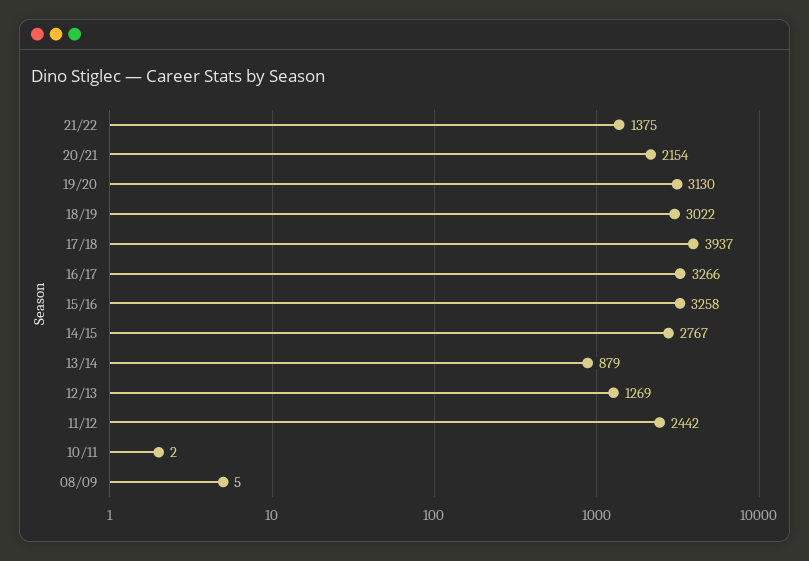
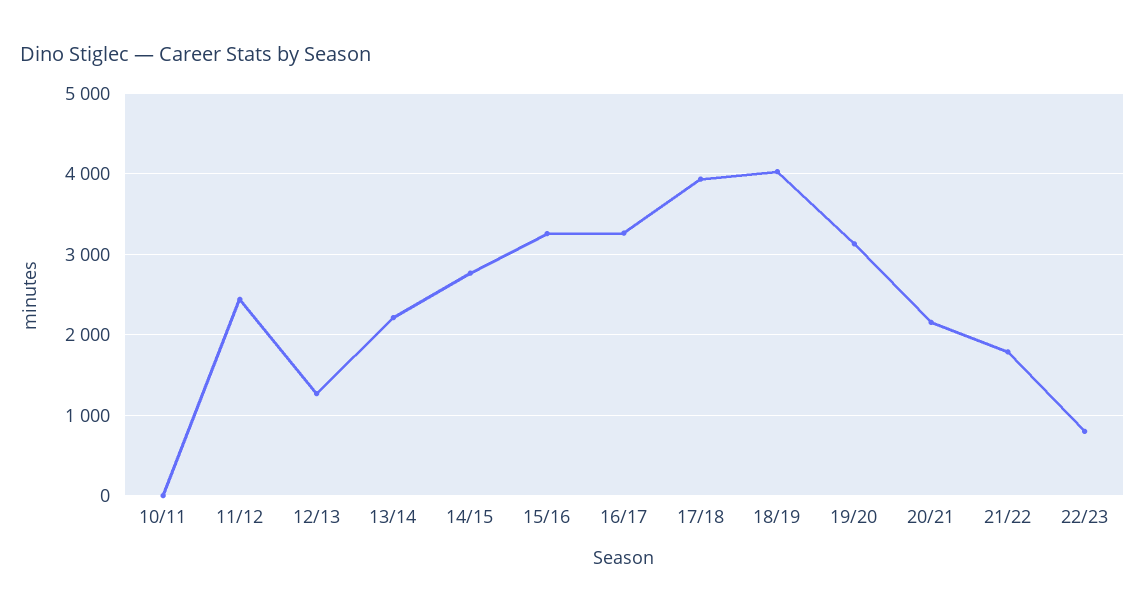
21/22: 1375 -> 1800
18/19: 3022 -> 4000
13/14: 879 -> 2200
08/09: 5 -> none
22/23: none -> 800

